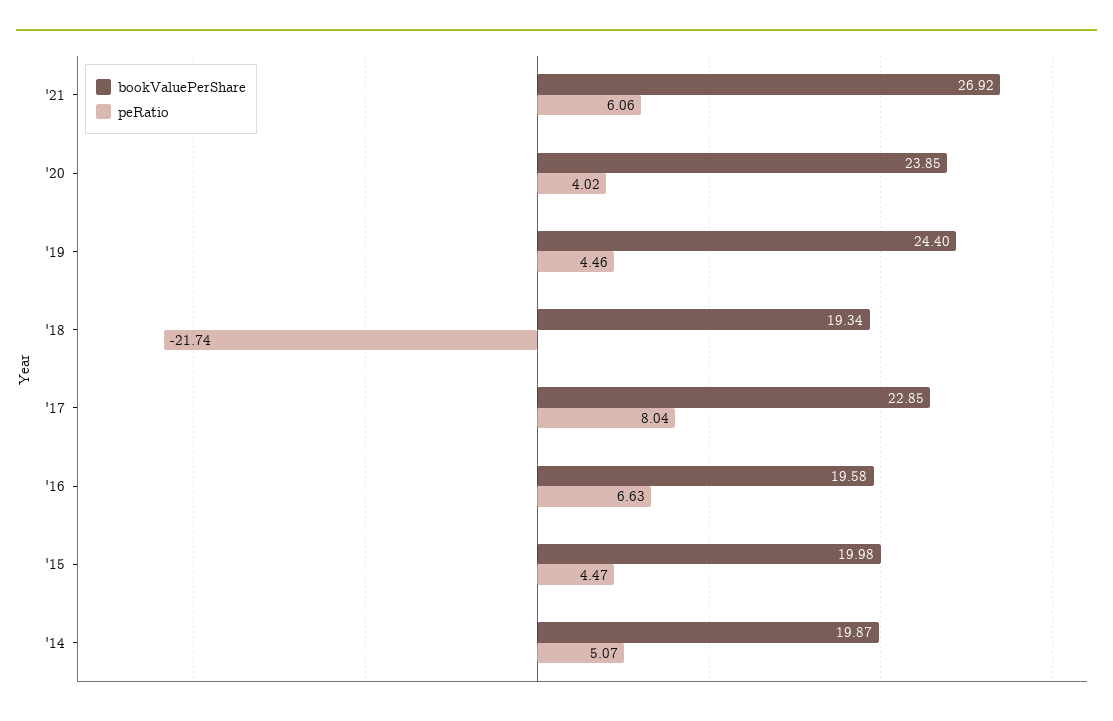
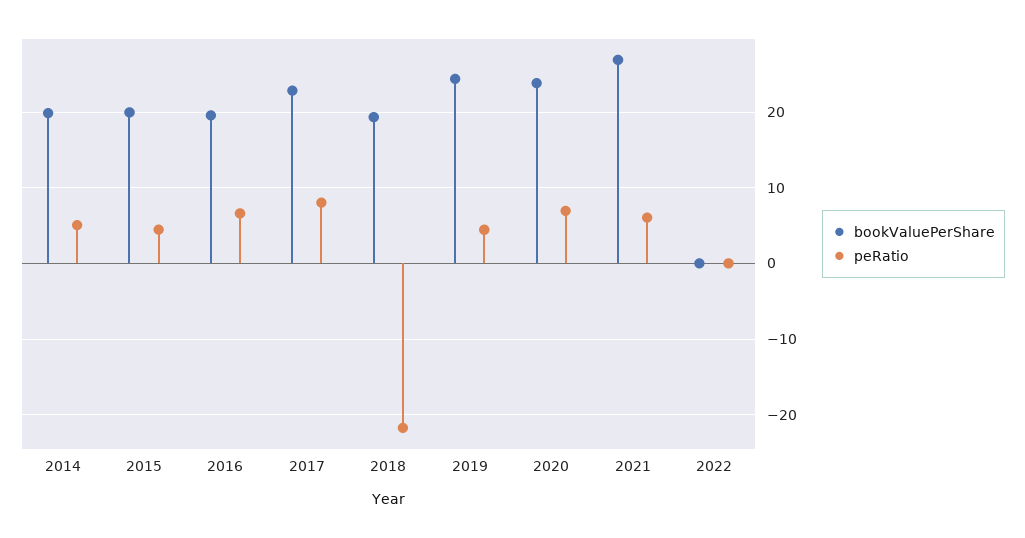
peRatio, '20: 4.02 -> 7
bookValuePerShare, 2022: none -> 0
peRatio, 2022: none -> 0

